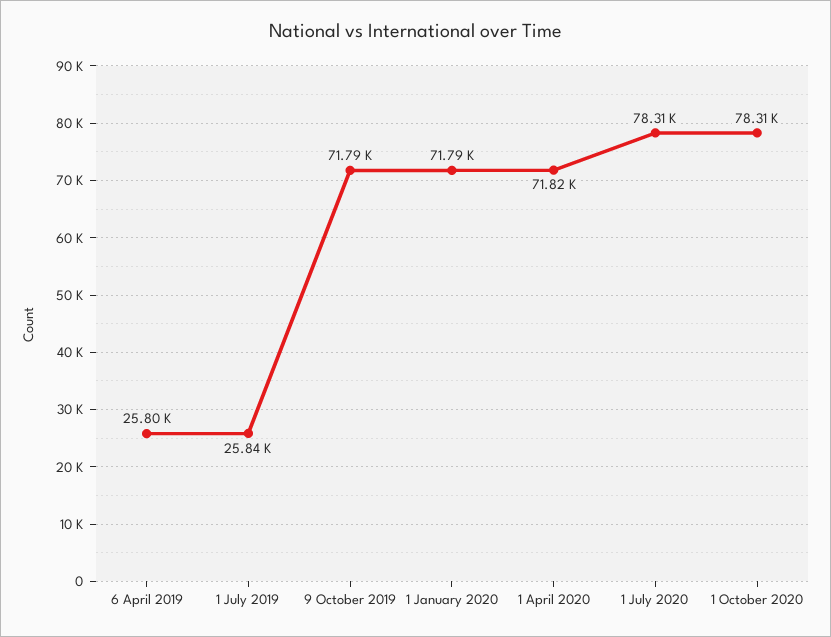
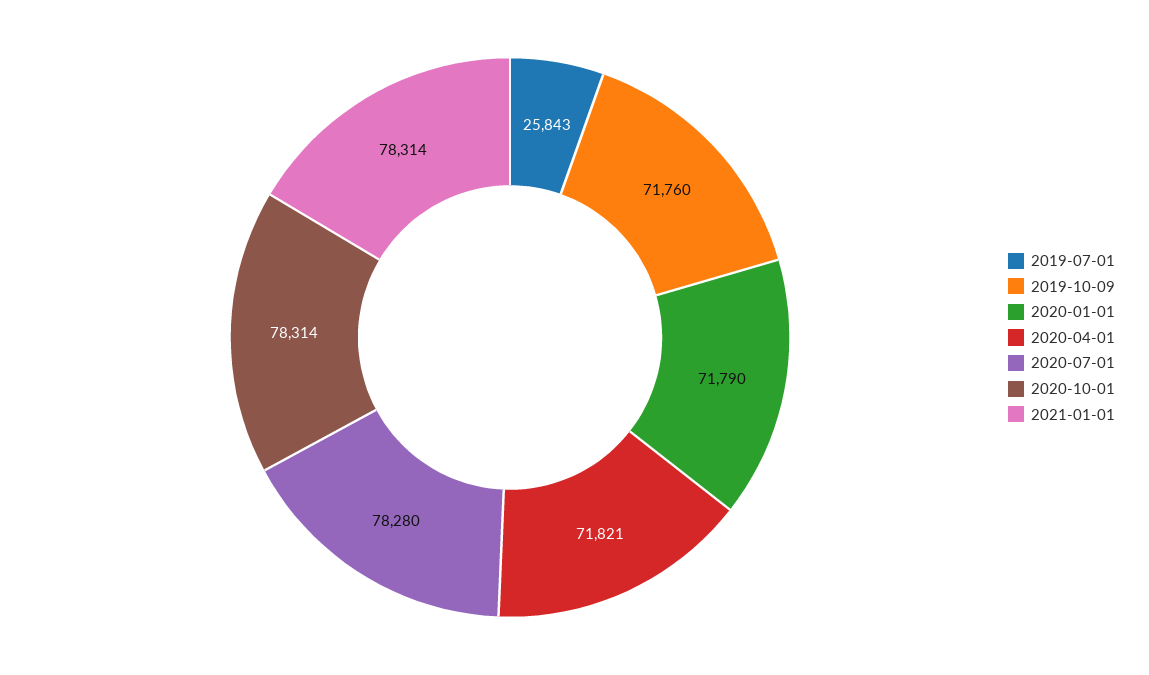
6 April 2019: 25800 -> none
9 October 2019: 71790 -> 71760
1 July 2020: 78310 -> 78280
2021-01-01: none -> 78314

